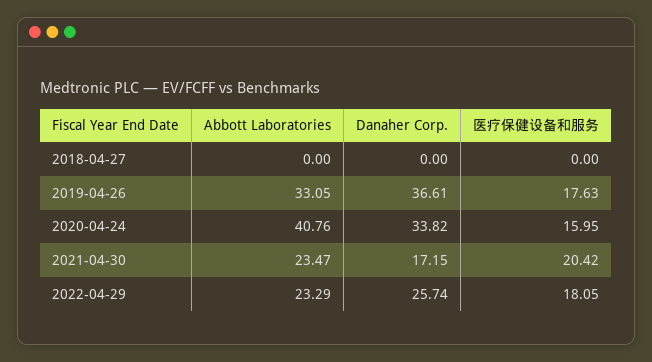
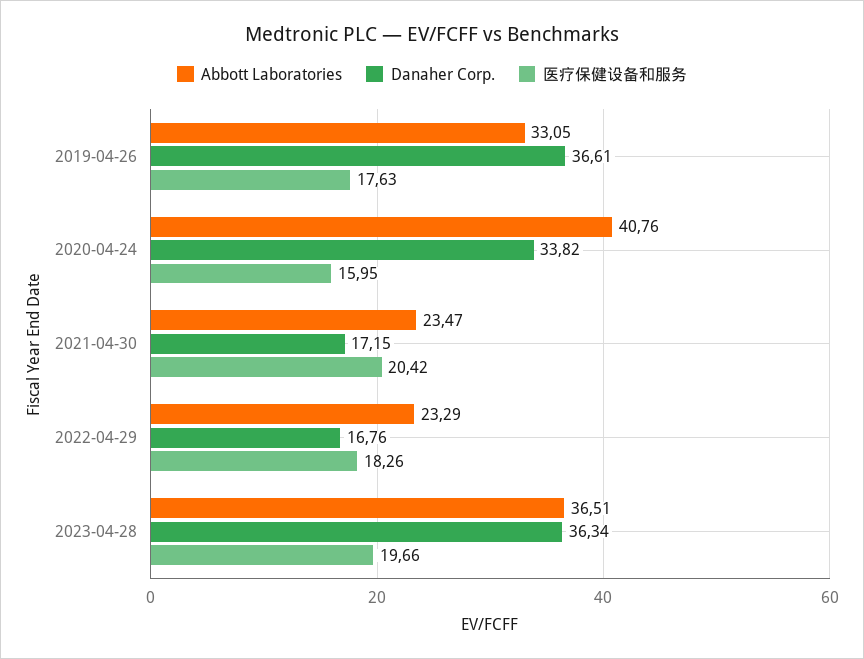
Abbott Laboratories, 2018-04-27: 0 -> none
Danaher Corp., 2018-04-27: 0 -> none
医疗保健设备和服务, 2018-04-27: 0 -> none
Danaher Corp., 2022-04-29: 25.74 -> 16.76
医疗保健设备和服务, 2022-04-29: 18.05 -> 18.26
Abbott Laboratories, 2023-04-28: none -> 36.51
Danaher Corp., 2023-04-28: none -> 36.34
医疗保健设备和服务, 2023-04-28: none -> 19.66

